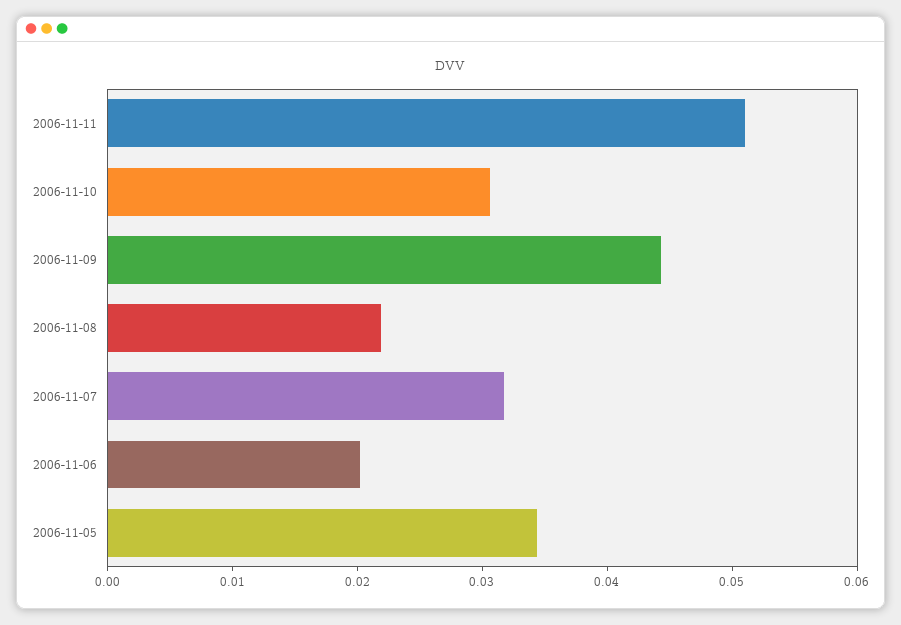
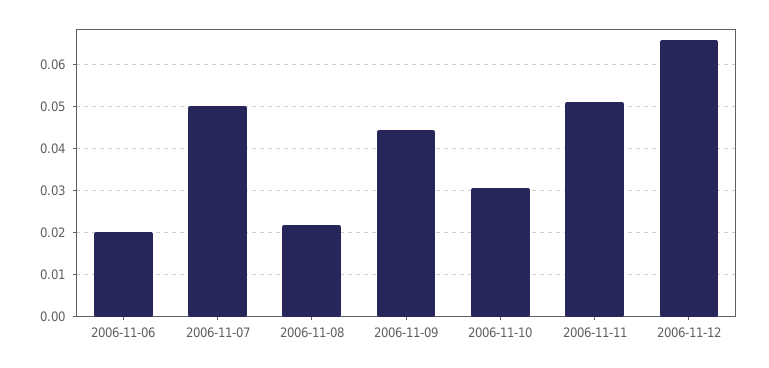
2006-11-07: 0.032 -> 0.05
2006-11-05: 0.034 -> none
2006-11-12: none -> 0.066

